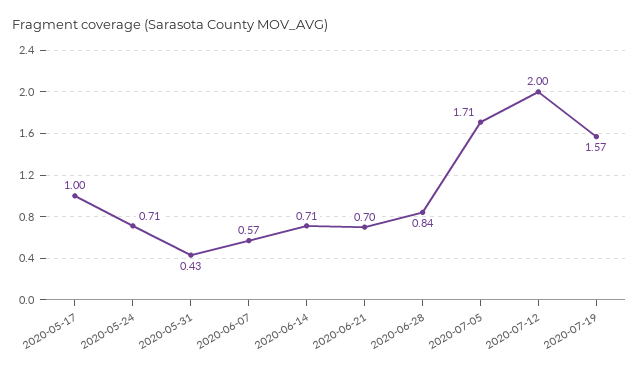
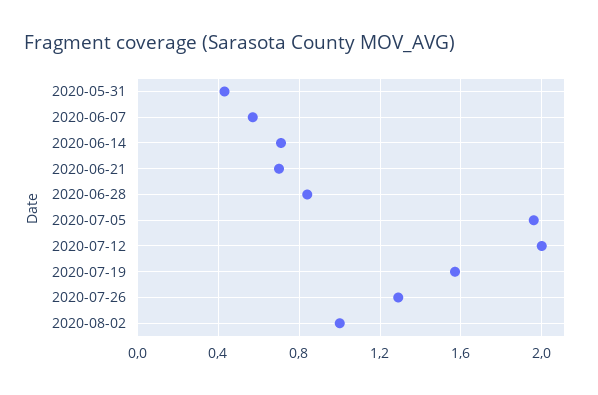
2020-05-17: 1 -> none
2020-05-24: 0.71 -> none
2020-07-05: 1.71 -> 1.95
2020-07-26: none -> 1.3
2020-08-02: none -> 1

